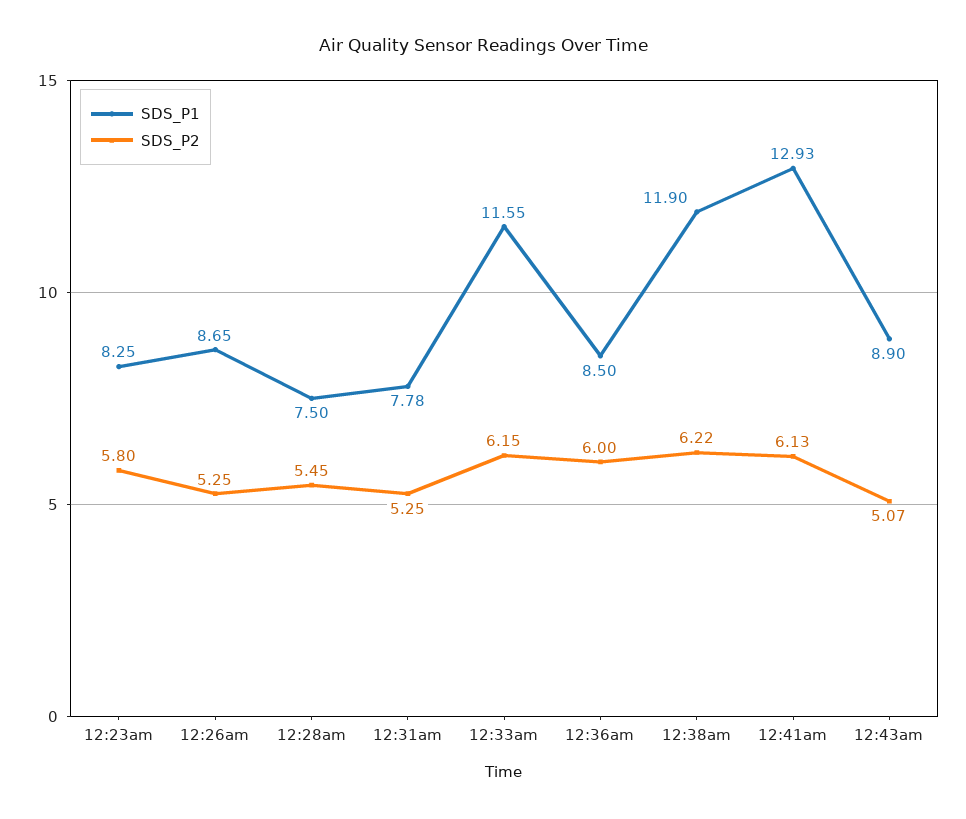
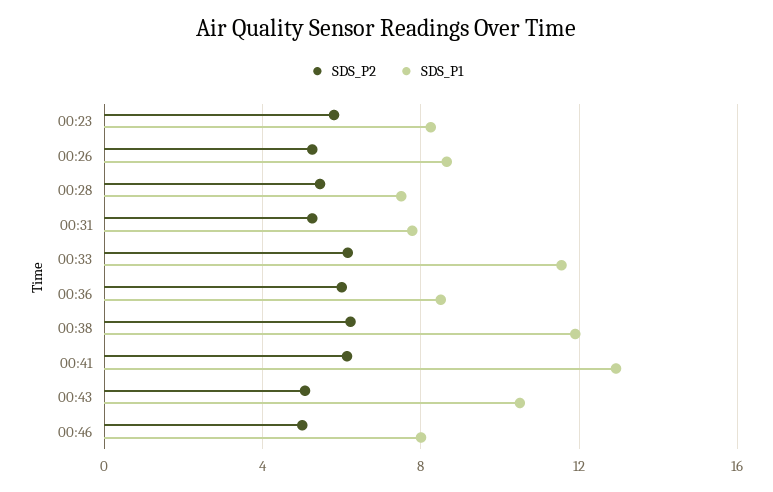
SDS_P1, 12:43am: 8.9 -> 10.5
SDS_P2, 00:46: none -> 5
SDS_P1, 00:46: none -> 8

